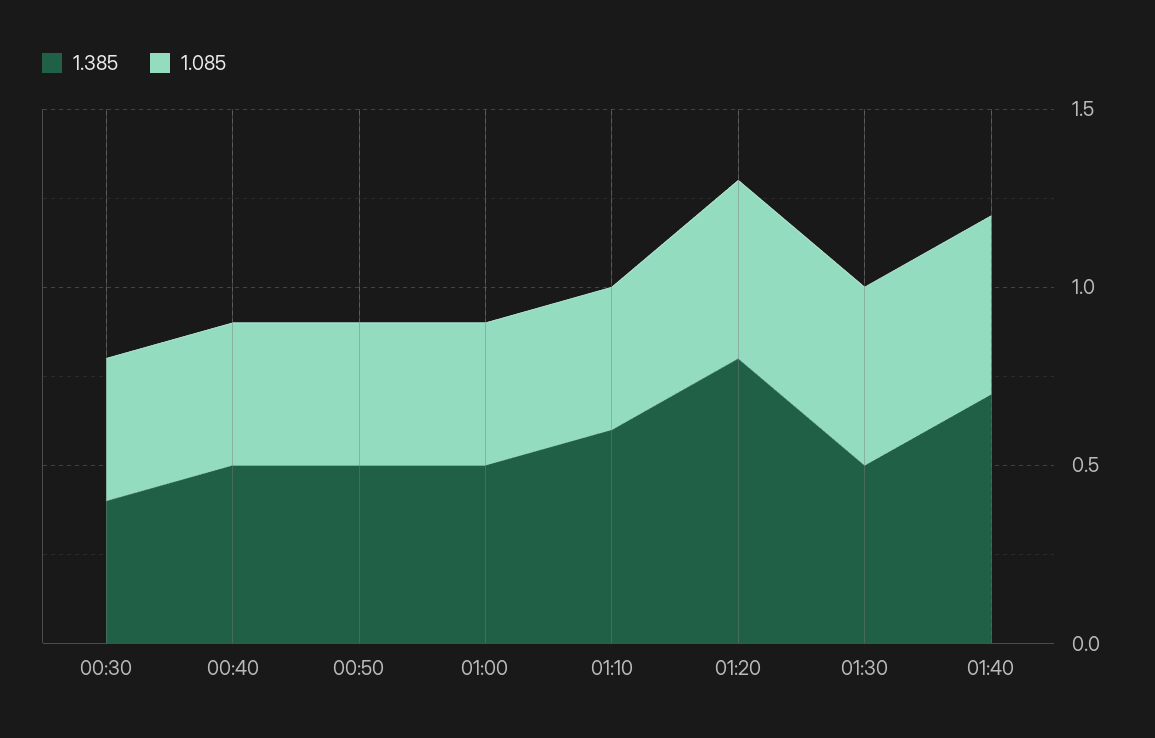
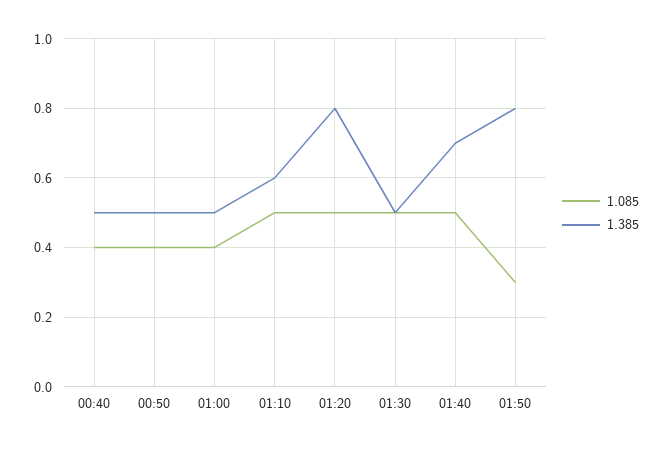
1.385, 00:30: 0.4 -> none
1.085, 00:30: 0.4 -> none
1.085, 01:10: 0.4 -> 0.5
1.085, 01:50: none -> 0.3
1.385, 01:50: none -> 0.8

